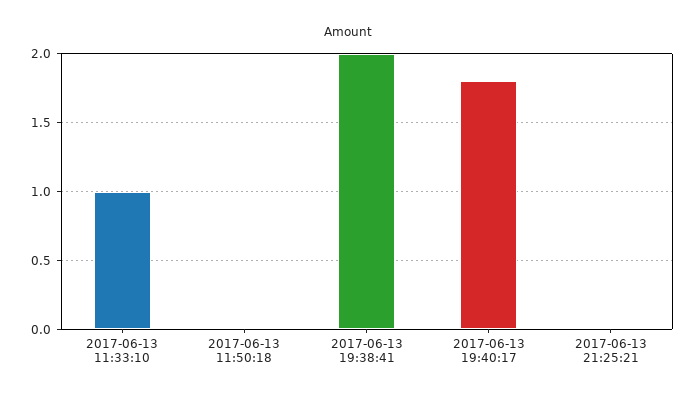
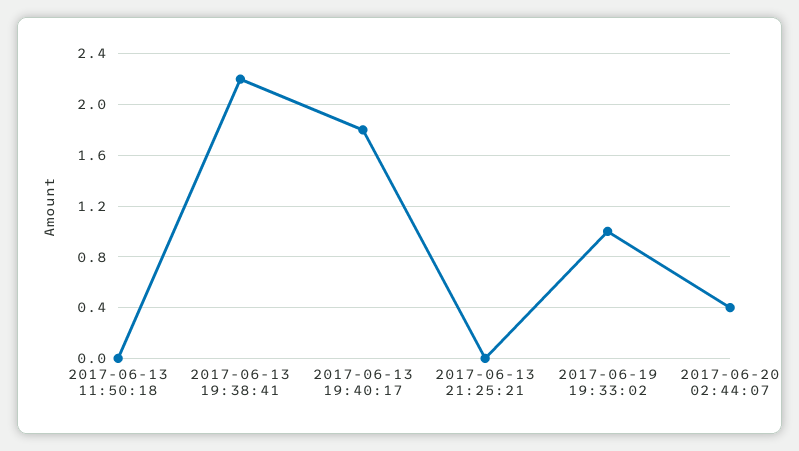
2017-06-13 11:33:10: 1 -> none
2017-06-13 19:38:41: 2 -> 2.2
2017-06-19 19:33:02: none -> 1
2017-06-20 02:44:07: none -> 0.4

